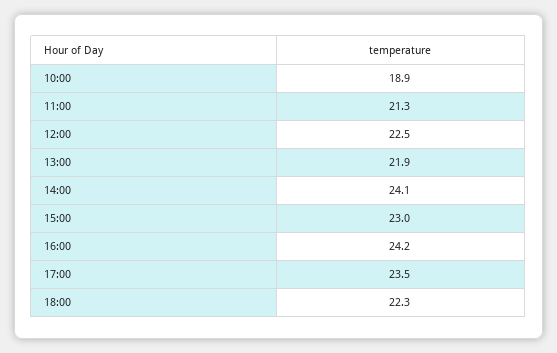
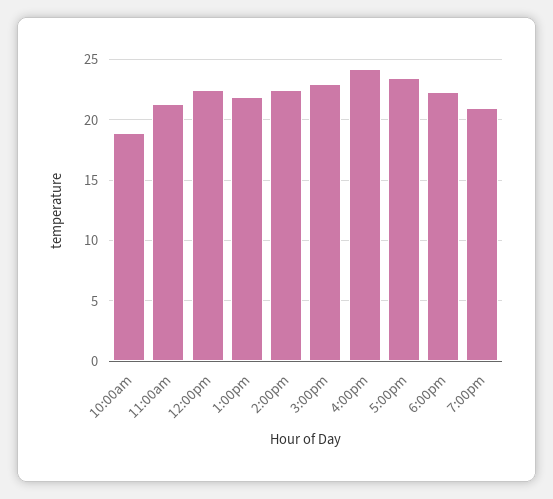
14:00: 24.1 -> 22.5
7:00pm: none -> 21

